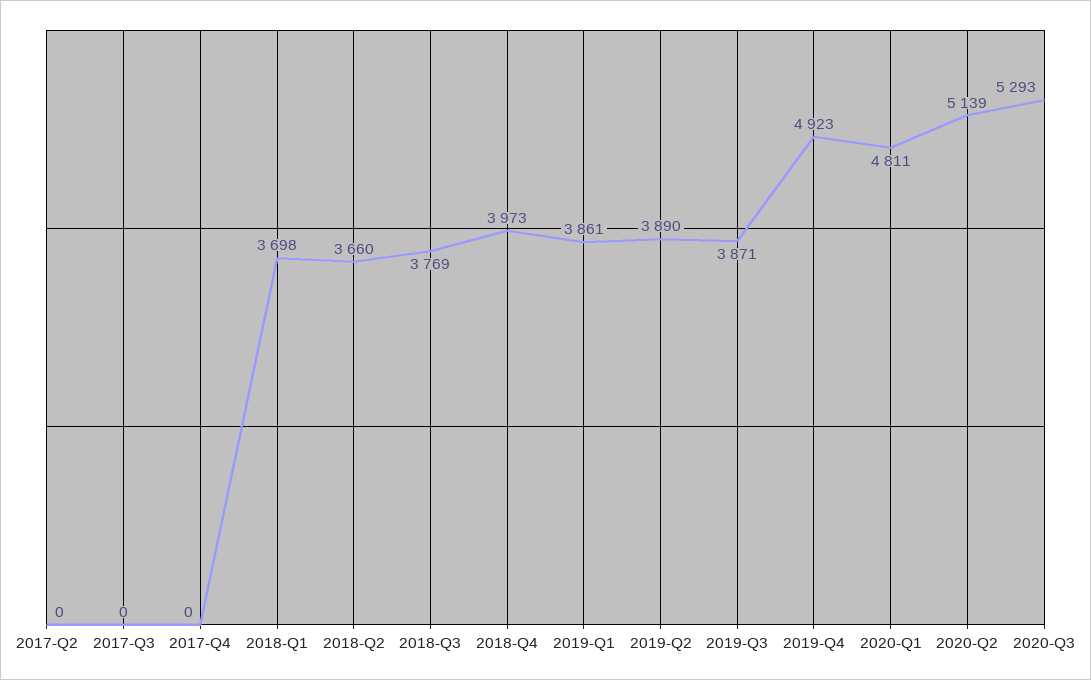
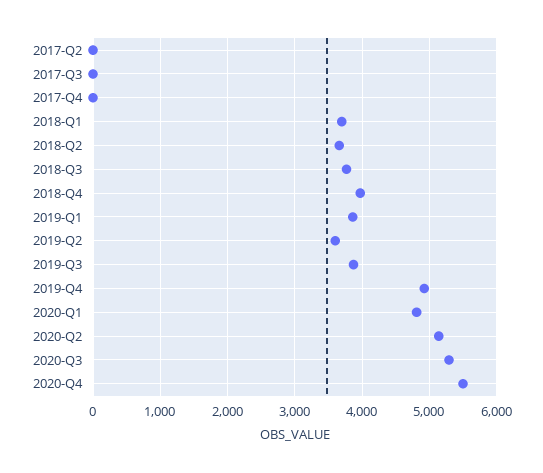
2019-Q2: 3890 -> 3600
2020-Q4: none -> 5500

